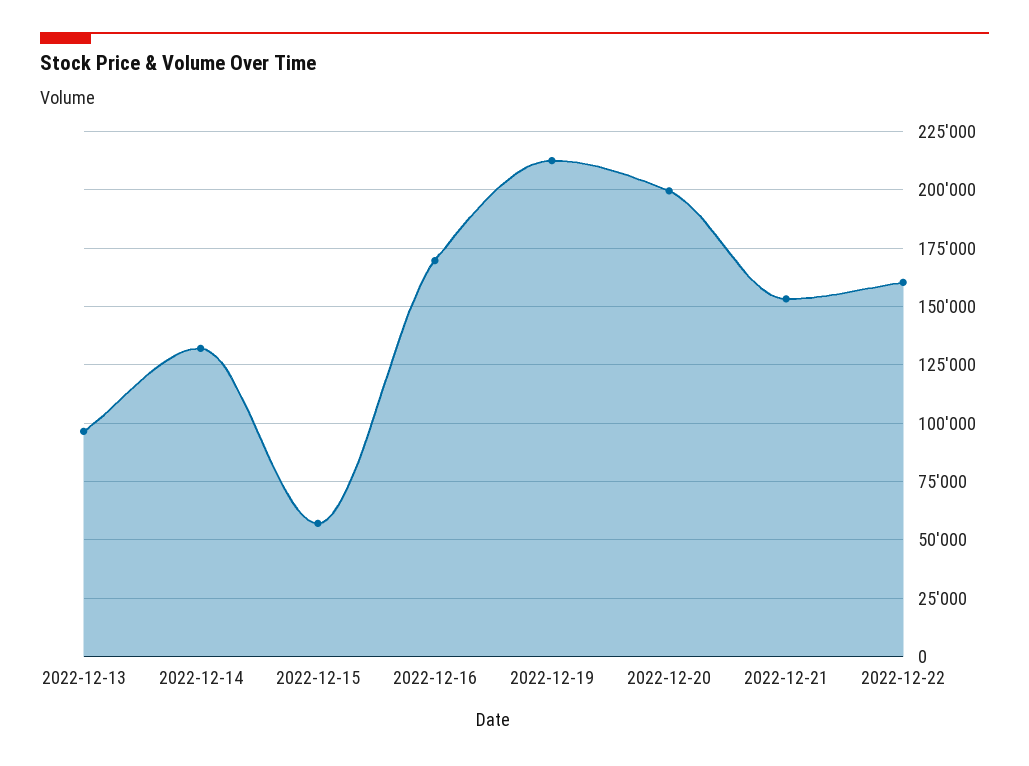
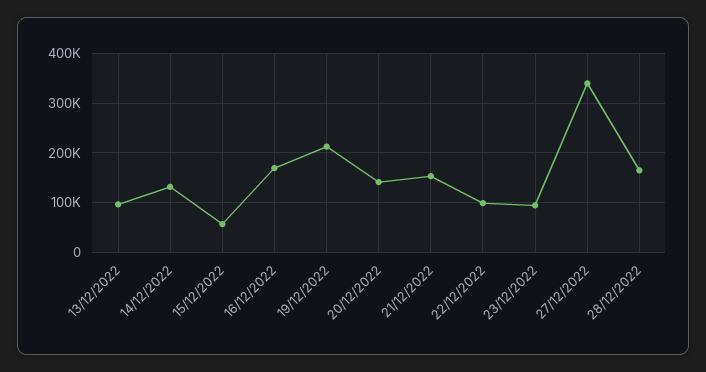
2022-12-20: 200000 -> 140000
2022-12-22: 160000 -> 100000
23/12/2022: none -> 100000
27/12/2022: none -> 340000
28/12/2022: none -> 160000

